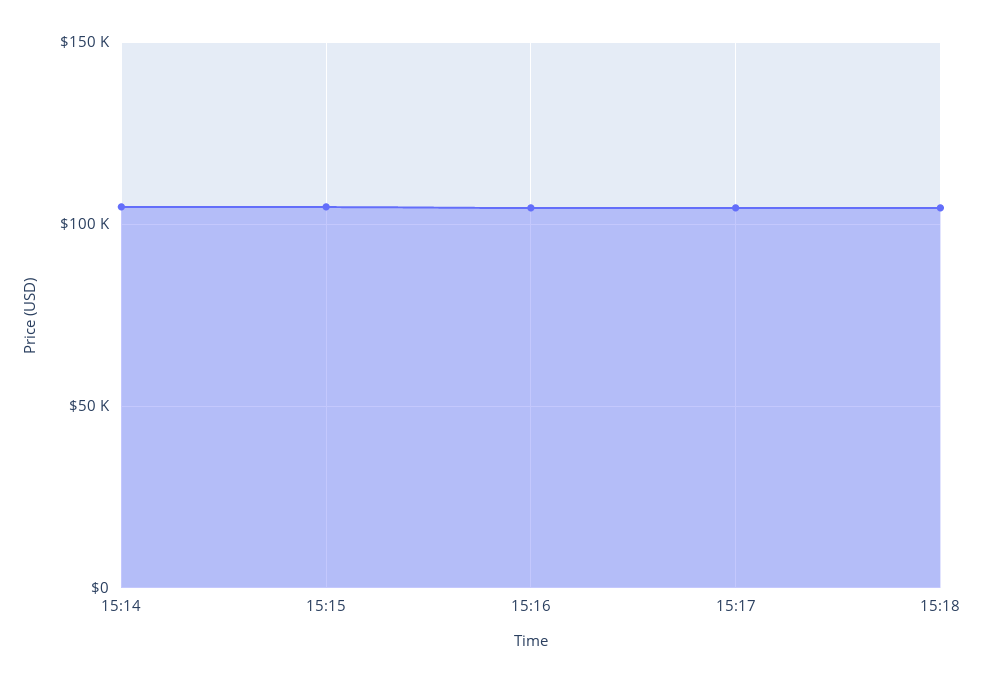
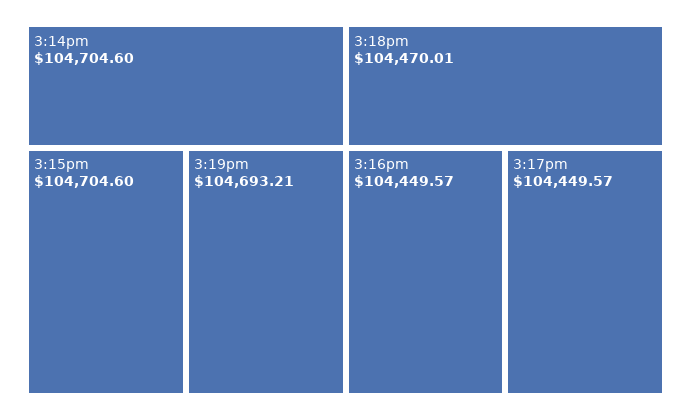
3:19pm: none -> 104693.21

